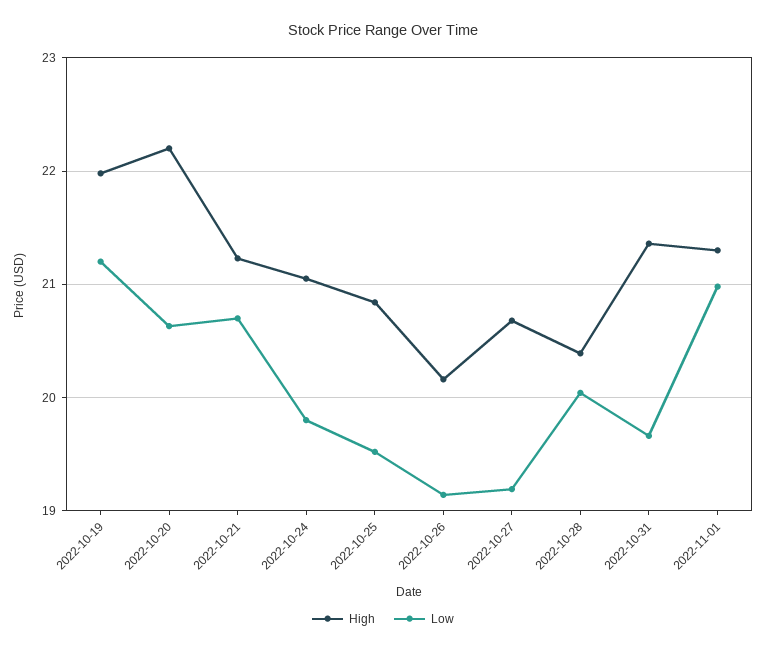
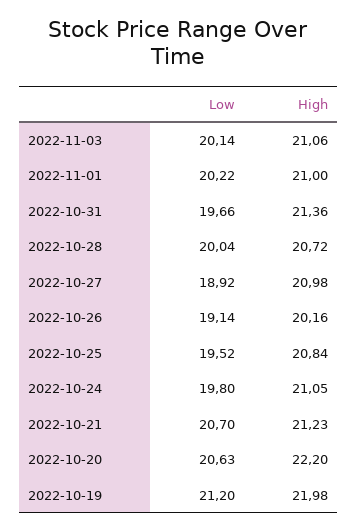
High, 2022-10-27: 20.7 -> 20.98
Low, 2022-10-27: 19.2 -> 18.92
High, 2022-10-28: 20.4 -> 20.72
High, 2022-11-01: 21.3 -> 21
Low, 2022-11-01: 21 -> 20.22
Low, 2022-11-03: none -> 20.14
High, 2022-11-03: none -> 21.06

